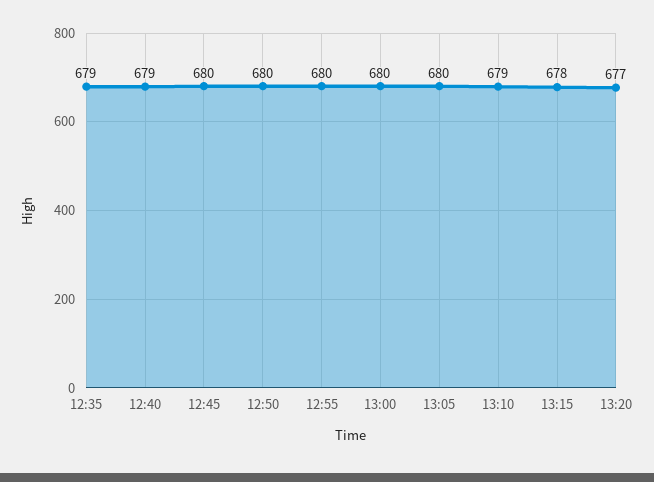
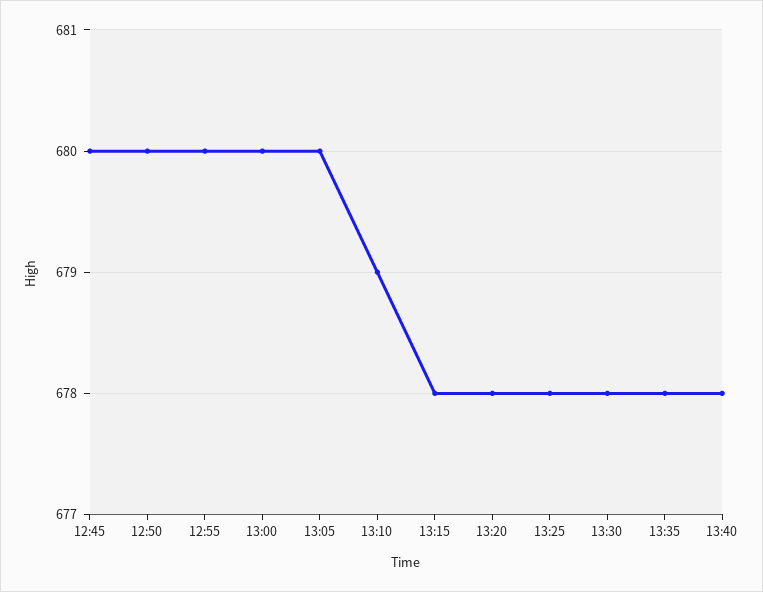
12:35: 679 -> none
12:40: 679 -> none
13:20: 677 -> 678
13:25: none -> 678
13:30: none -> 678
13:35: none -> 678
13:40: none -> 678

